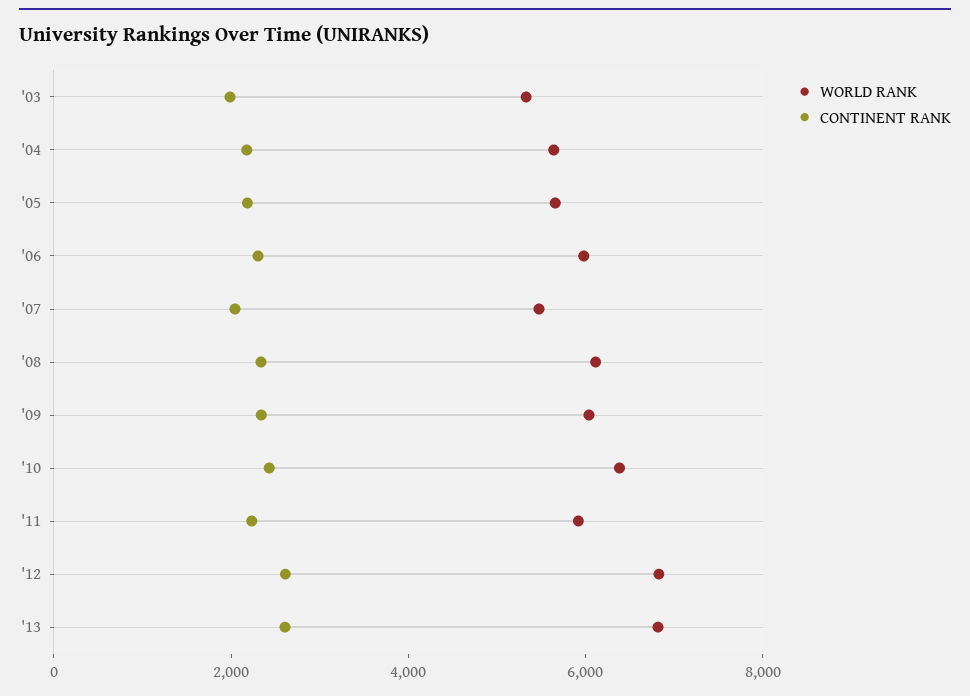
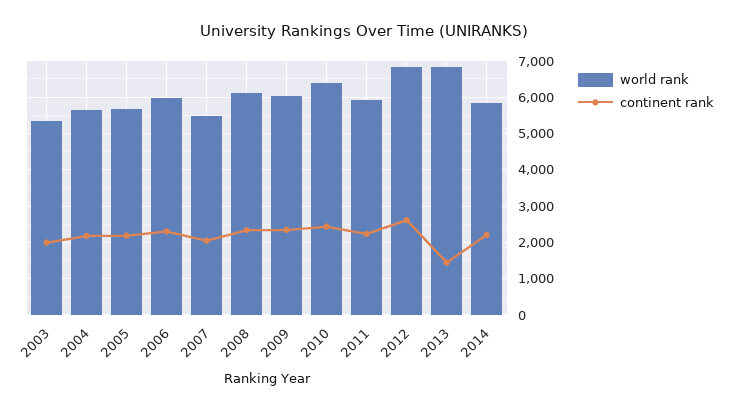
CONTINENT RANK, '13: 2500 -> 1400
WORLD RANK, 2014: none -> 5800
CONTINENT RANK, 2014: none -> 2200

